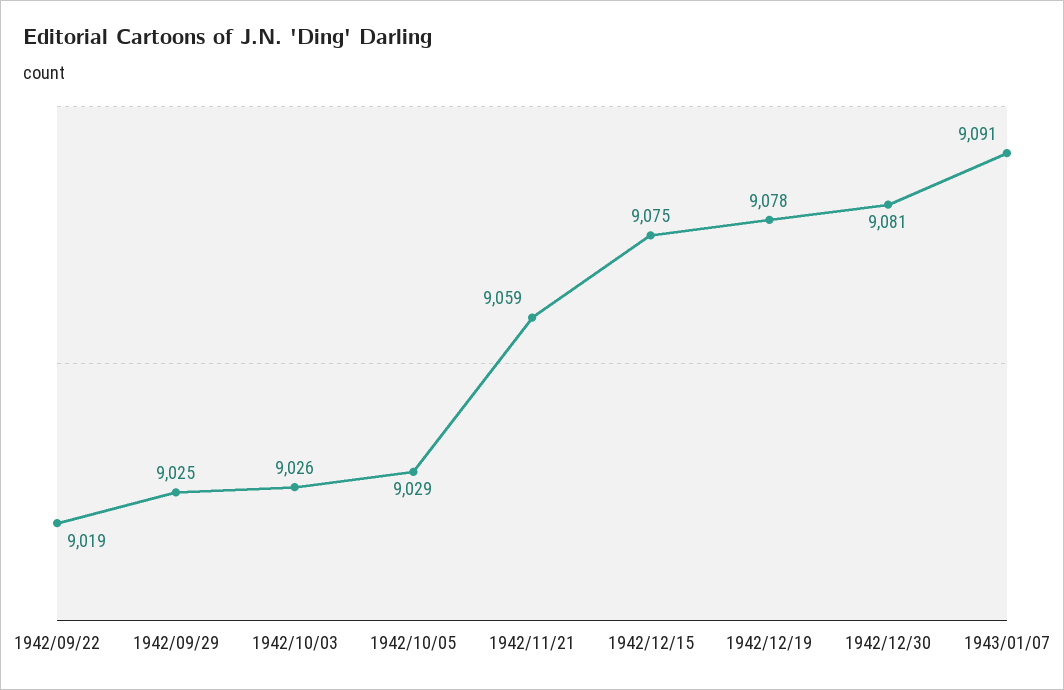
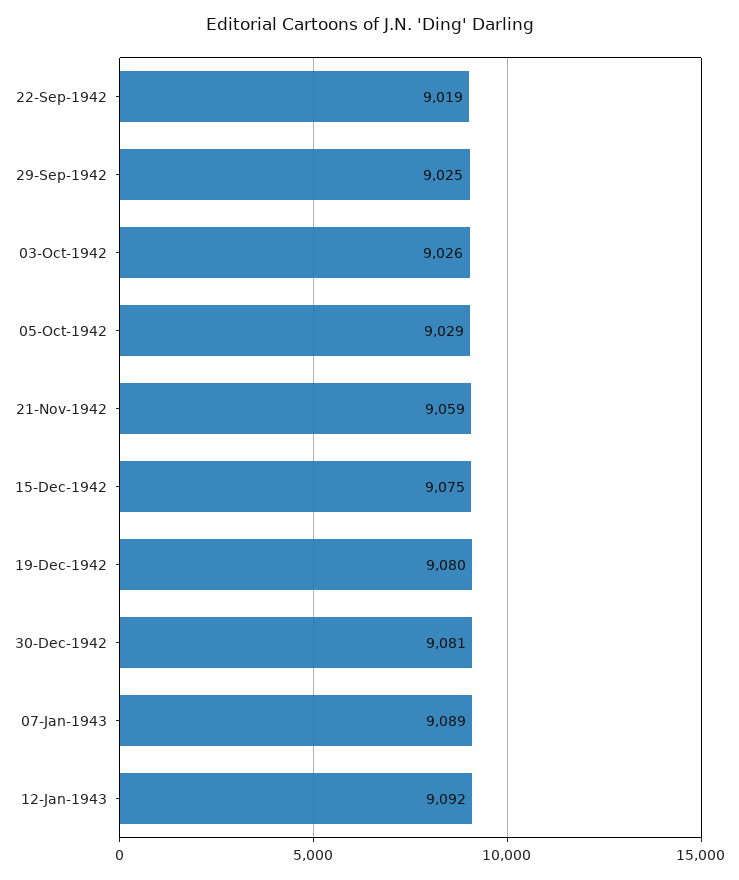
1942/12/19: 9078 -> 9080
1943/01/07: 9091 -> 9089
12-Jan-1943: none -> 9092

